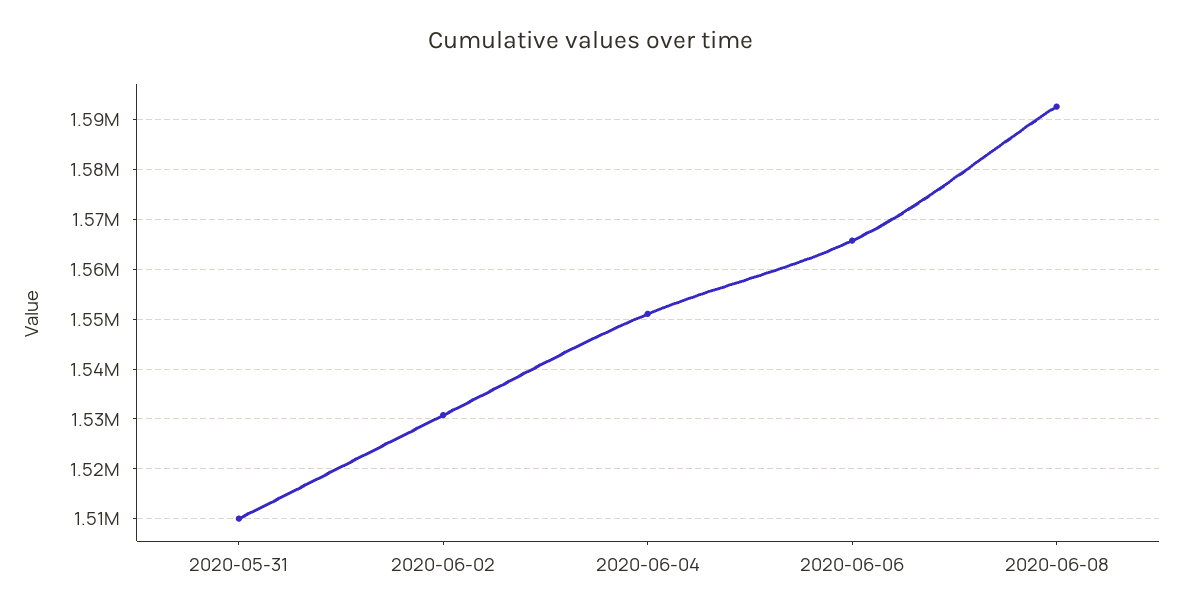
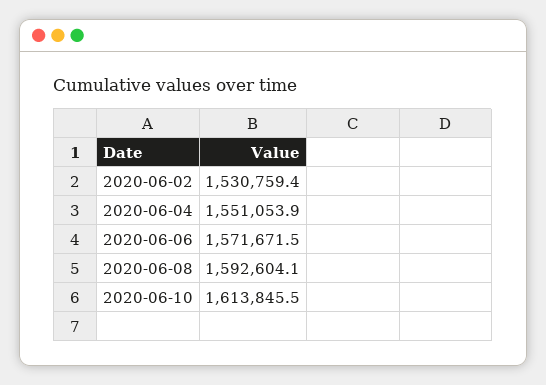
2020-05-31: 1510000 -> none
2020-06-06: 1566000 -> 1571671.5
2020-06-10: none -> 1613845.5

